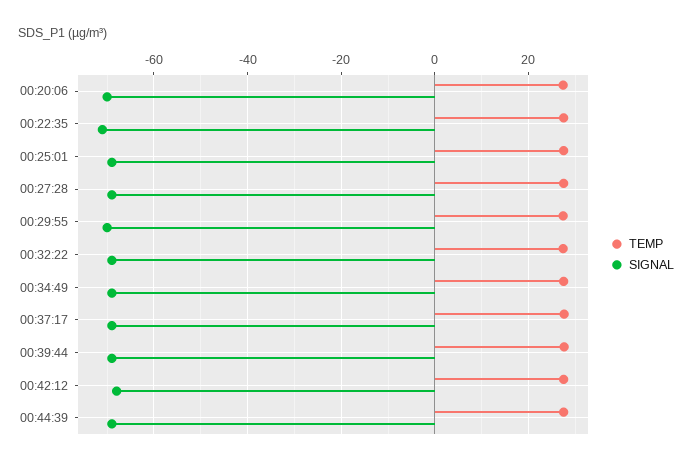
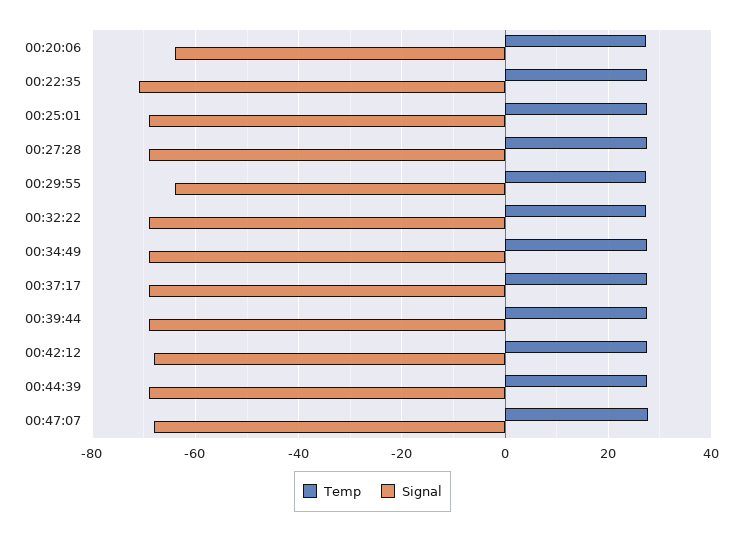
SIGNAL, 00:20:06: -70 -> -64
SIGNAL, 00:29:55: -70 -> -64
TEMP, 00:47:07: none -> 28
SIGNAL, 00:47:07: none -> -68

